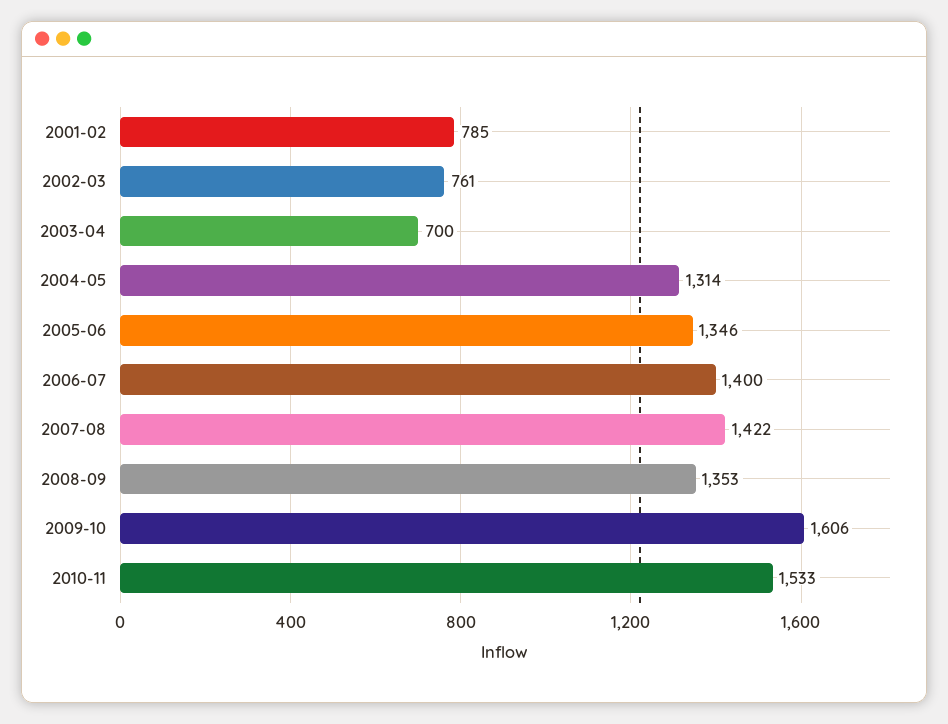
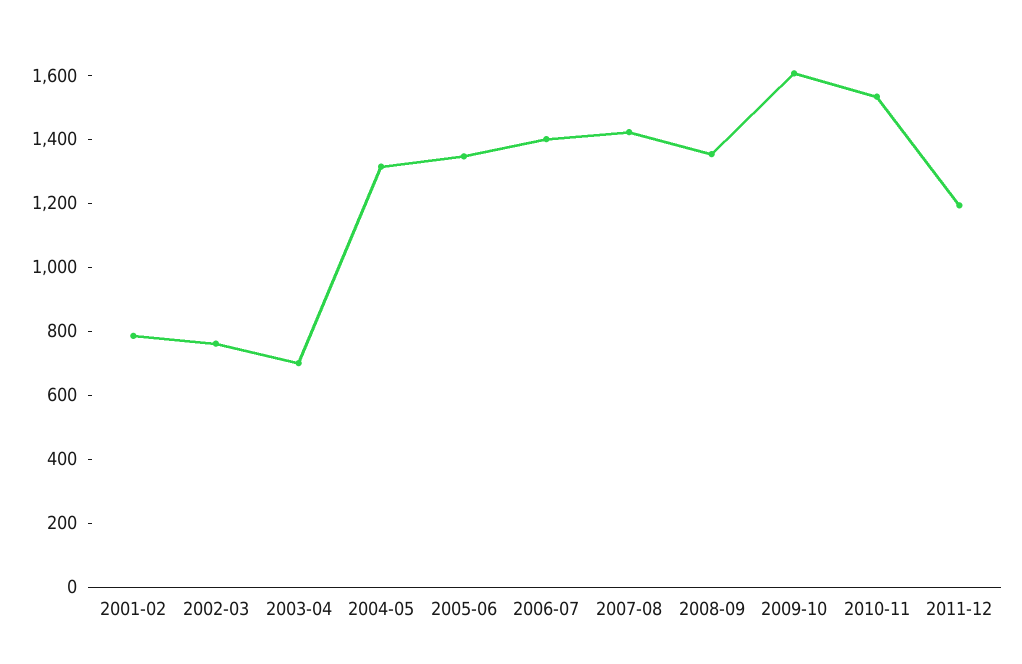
2011-12: none -> 1200

